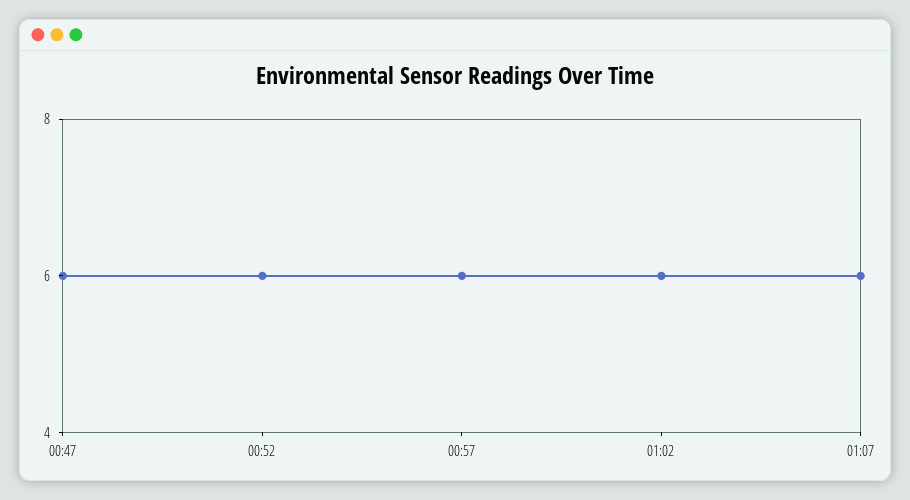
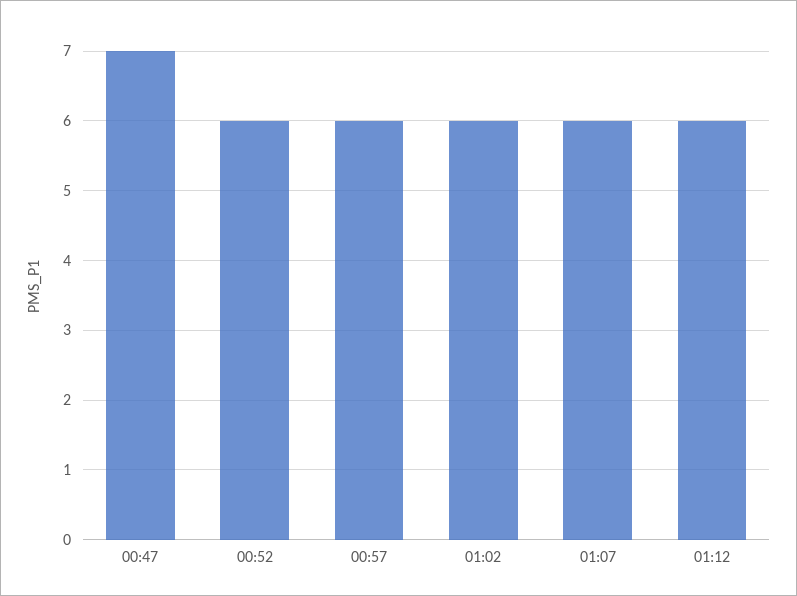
00:47: 6 -> 7
01:12: none -> 6

